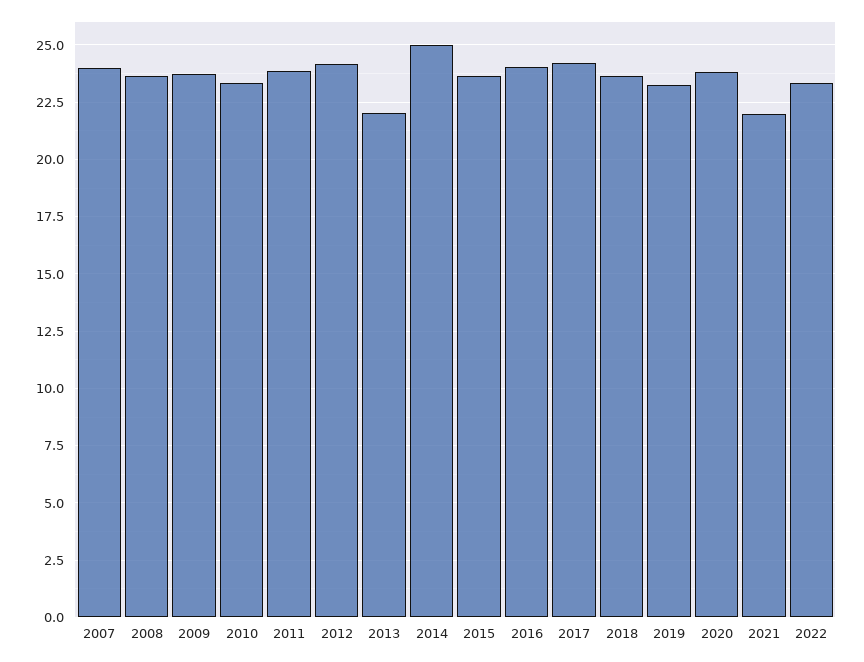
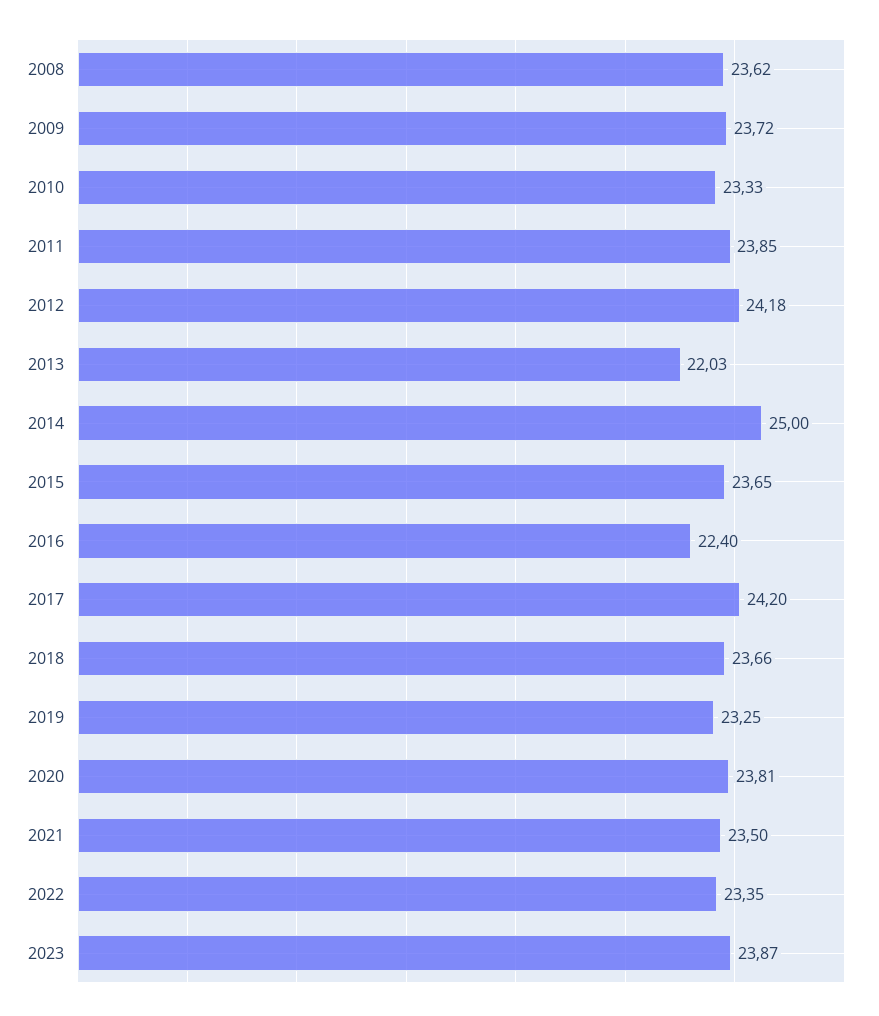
2007: 24 -> none
2016: 24 -> 22.4
2021: 22 -> 23.5
2023: none -> 23.87

